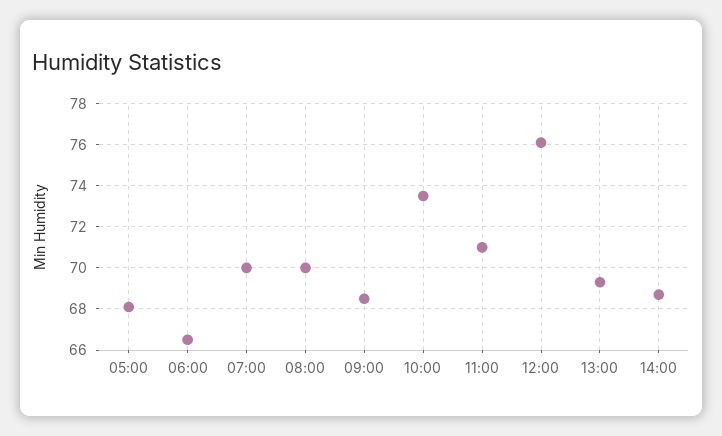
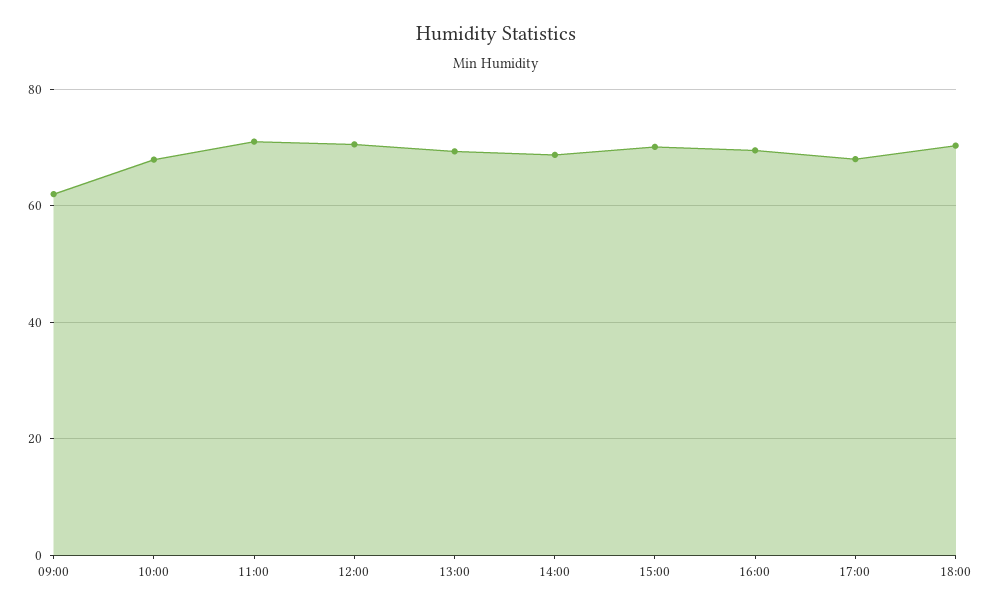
05:00: 68 -> none
06:00: 66.5 -> none
07:00: 70 -> none
08:00: 70 -> none
09:00: 68.5 -> 62
10:00: 73.5 -> 68
12:00: 76 -> 70
15:00: none -> 70
16:00: none -> 70
17:00: none -> 68
18:00: none -> 70

